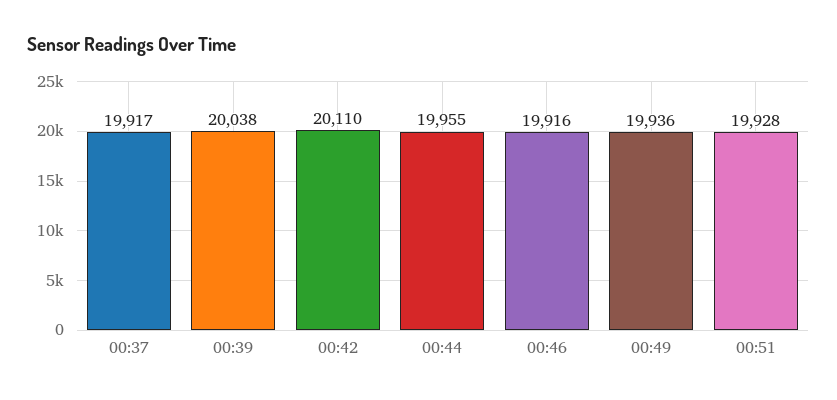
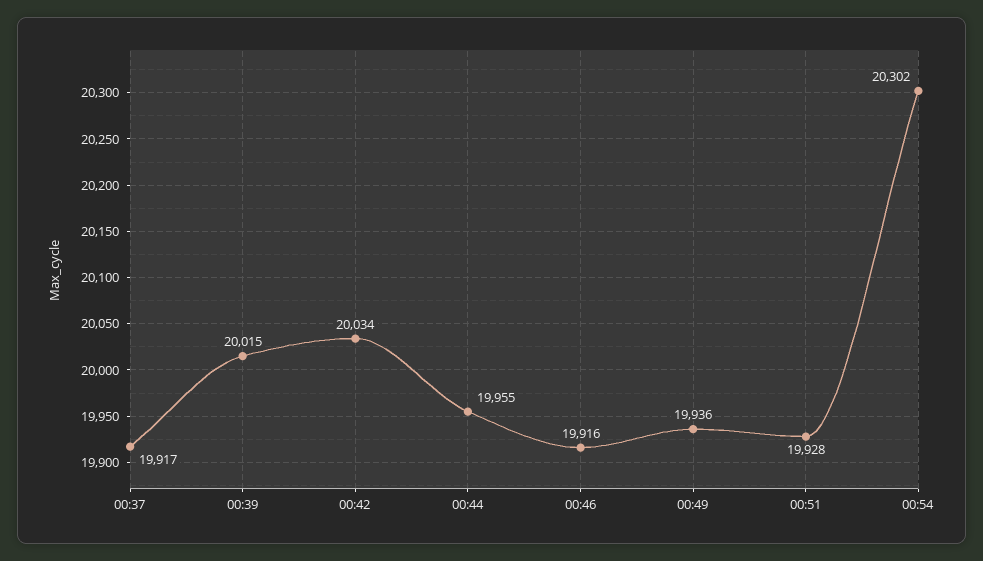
00:39: 20038 -> 20015
00:42: 20110 -> 20034
00:54: none -> 20302

